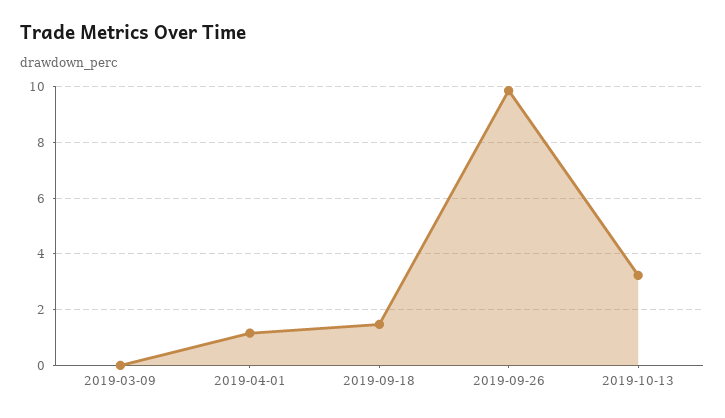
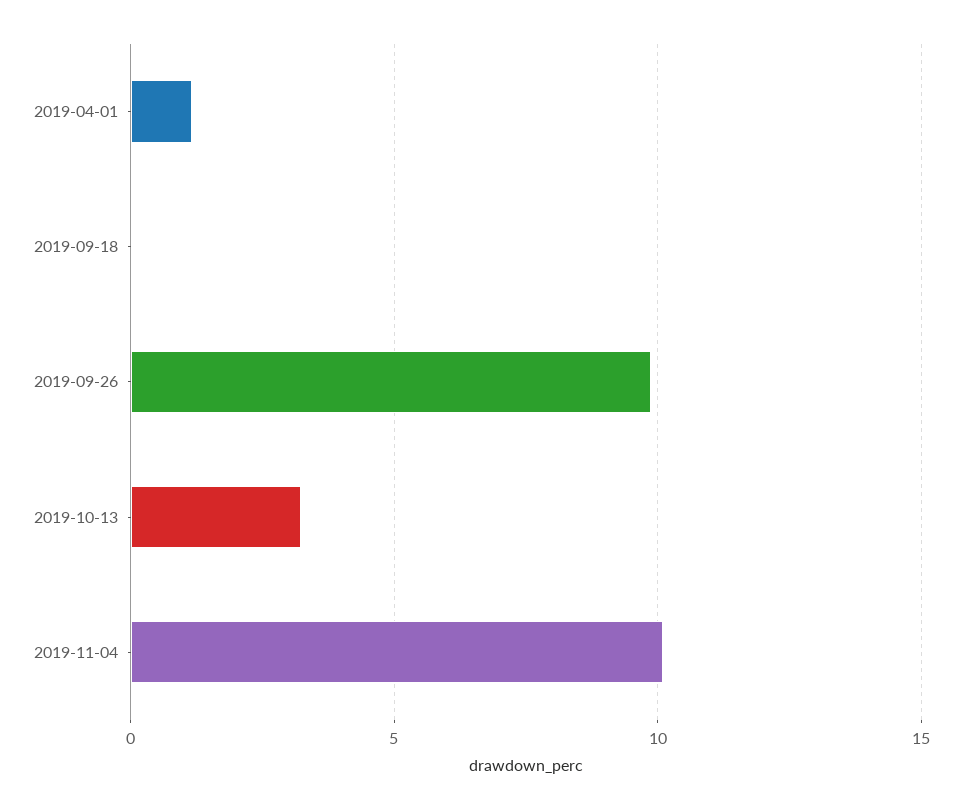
2019-03-09: 0 -> none
2019-09-18: 1.5 -> 0
2019-11-04: none -> 10

